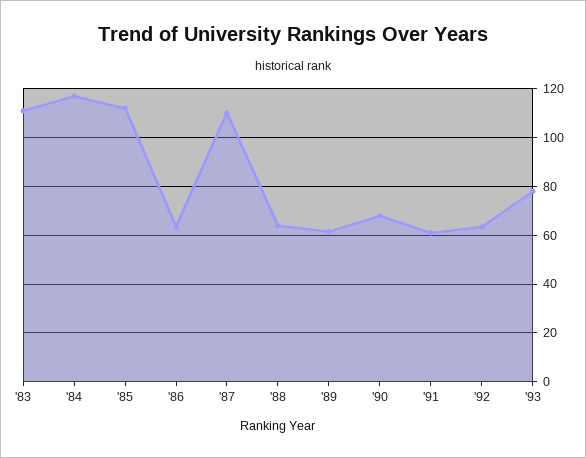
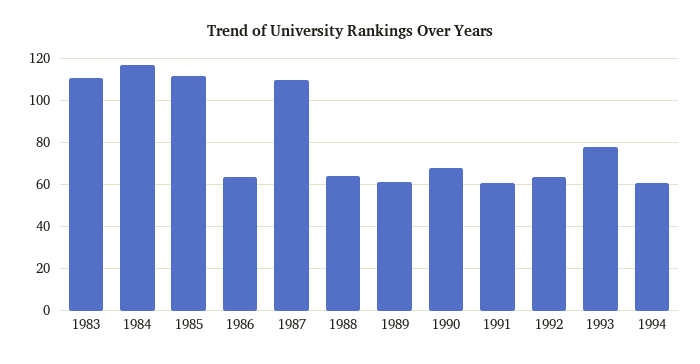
1994: none -> 60

